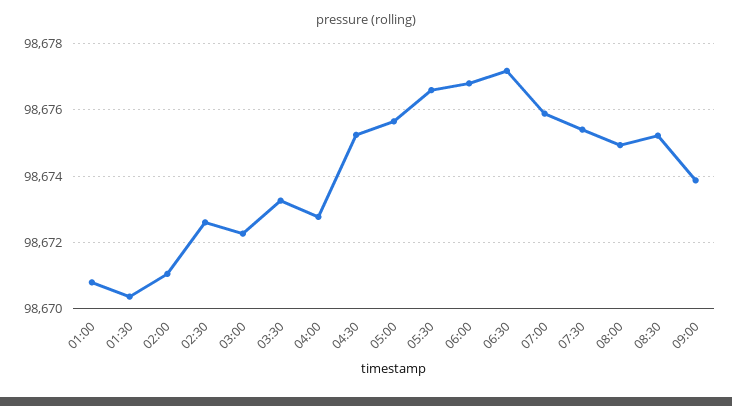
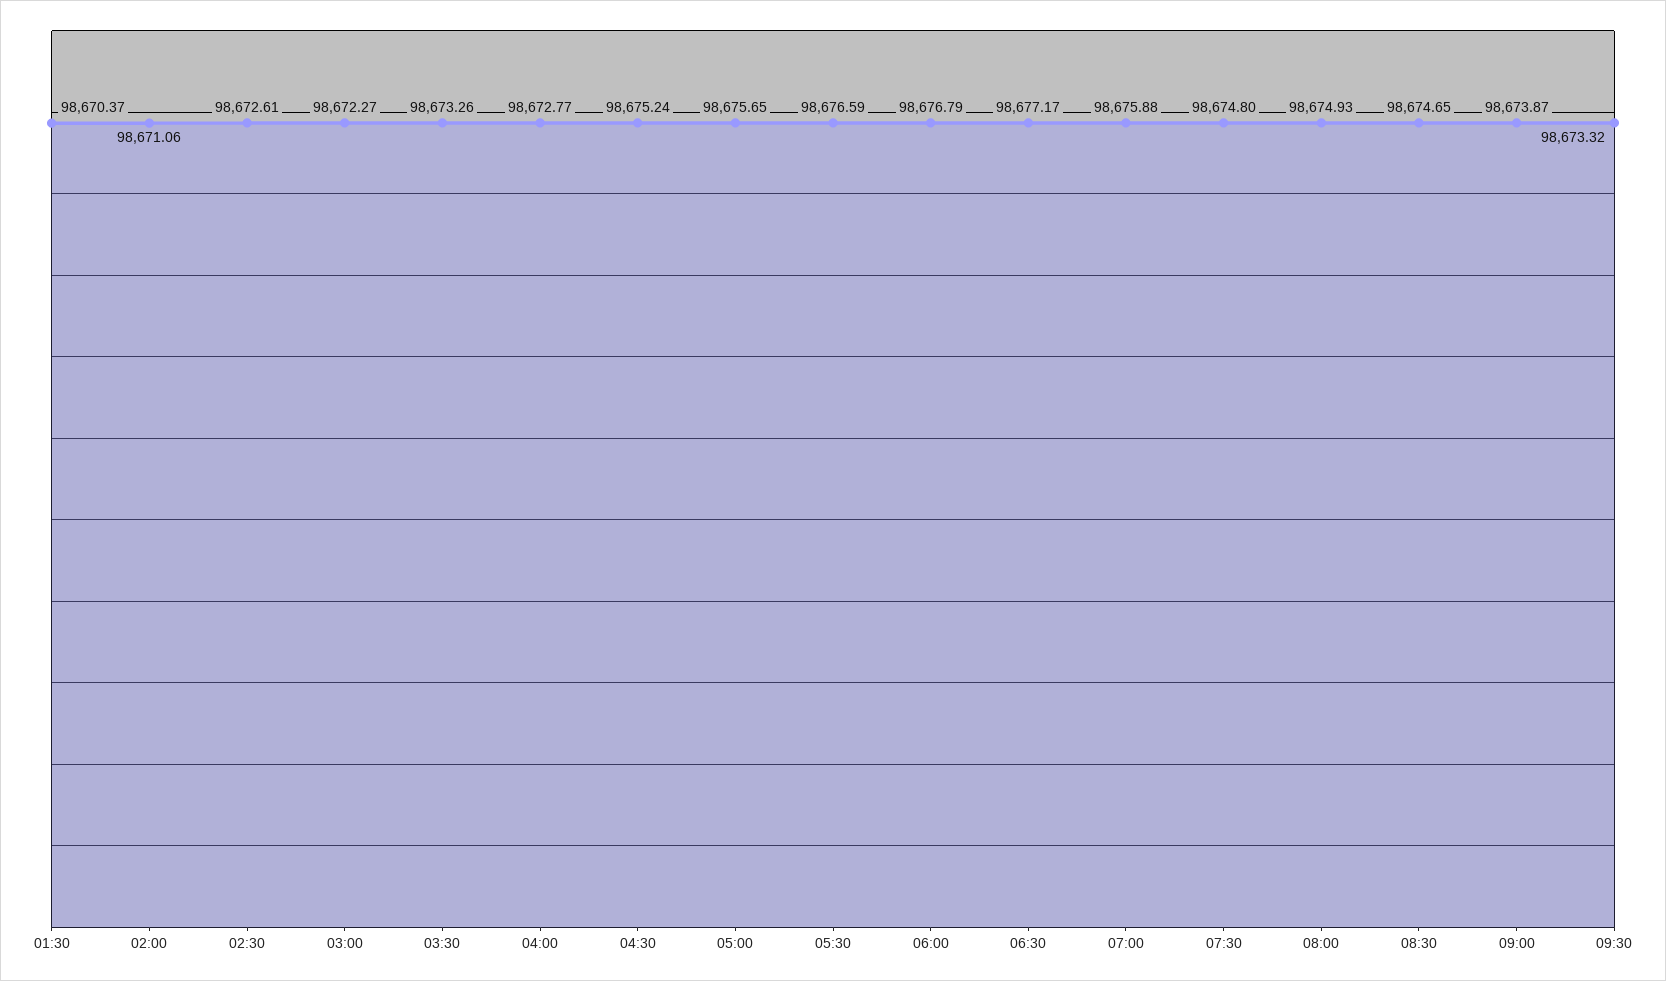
01:00: 98670.8 -> none
07:30: 98675.4 -> 98674.8
08:30: 98675.2 -> 98674.65
09:30: none -> 98673.32

